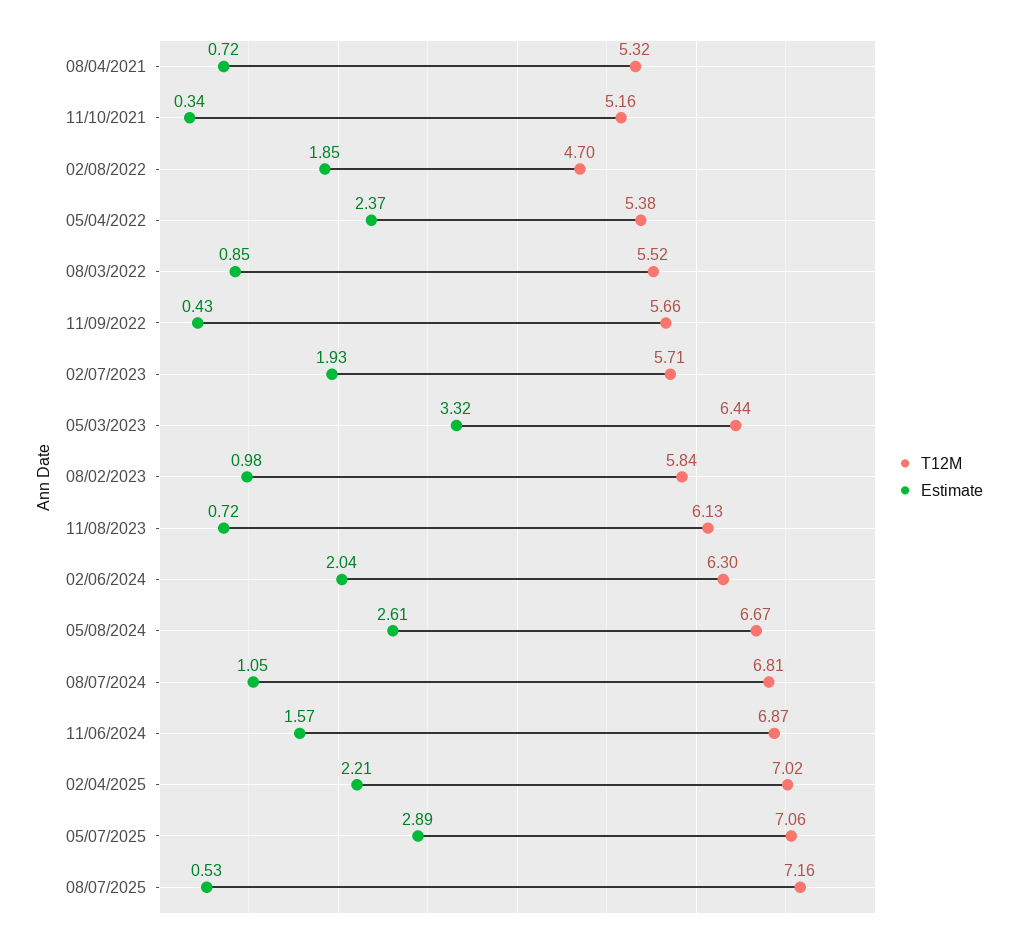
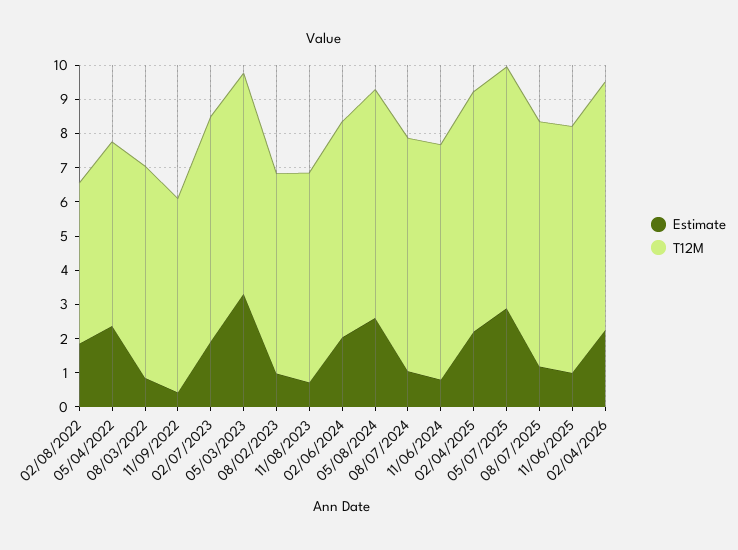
T12M, 08/04/2021: 5.32 -> none
Estimate, 08/04/2021: 0.72 -> none
T12M, 11/10/2021: 5.16 -> none
Estimate, 11/10/2021: 0.34 -> none
T12M, 08/03/2022: 5.52 -> 6.25
T12M, 02/07/2023: 5.71 -> 6.5
Estimate, 11/06/2024: 1.57 -> 0.75
Estimate, 08/07/2025: 0.53 -> 1.25
Estimate, 11/06/2025: none -> 1
T12M, 11/06/2025: none -> 7.25
Estimate, 02/04/2026: none -> 2.25
T12M, 02/04/2026: none -> 7.25

